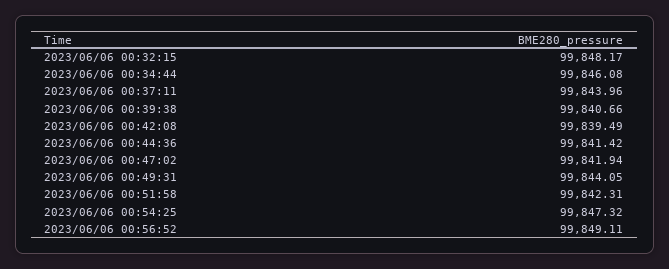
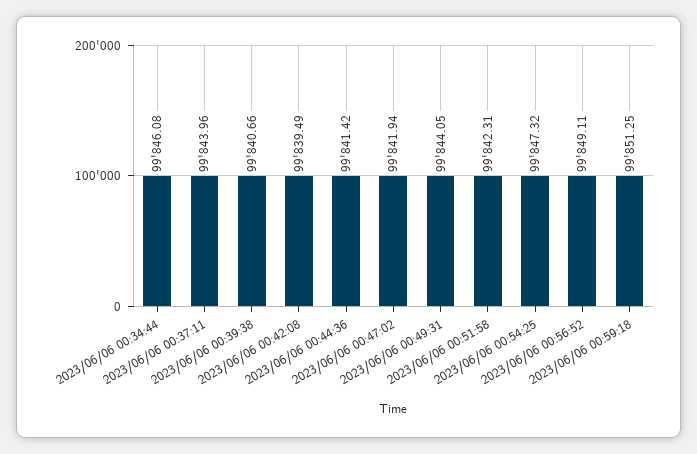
2023/06/06 00:32:15: 99848.17 -> none
2023/06/06 00:59:18: none -> 99851.25

